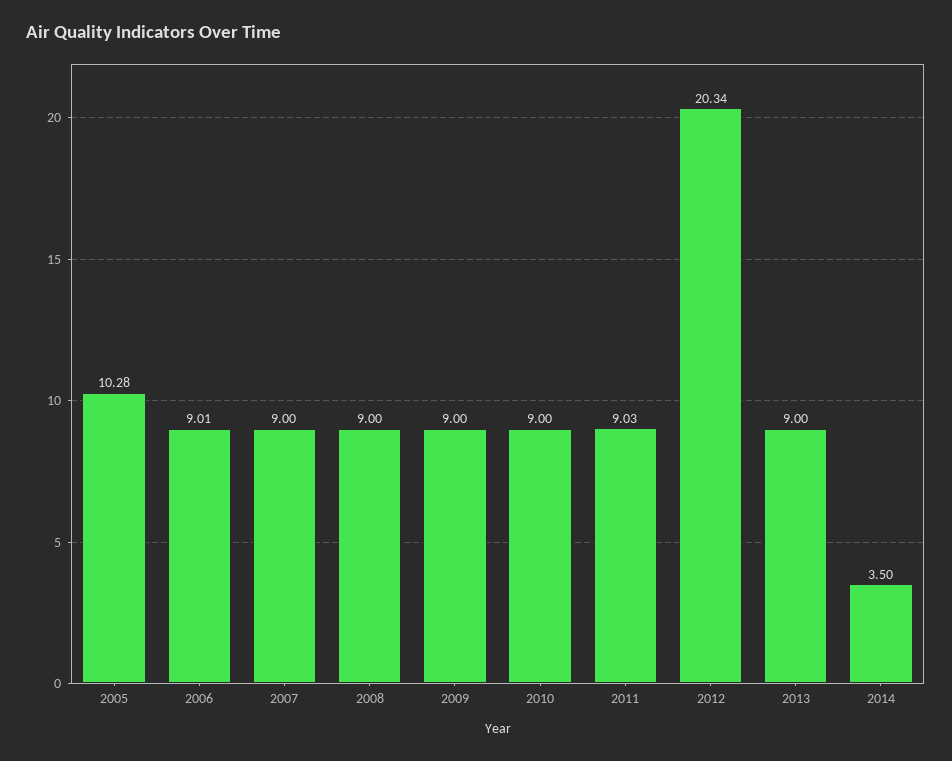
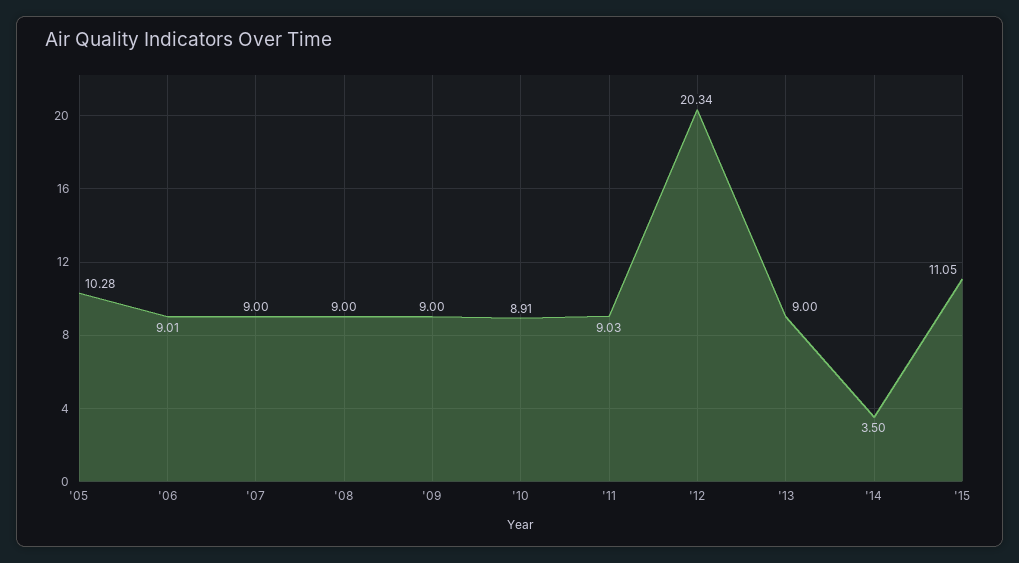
2010: 9 -> 8.91
'15: none -> 11.05

